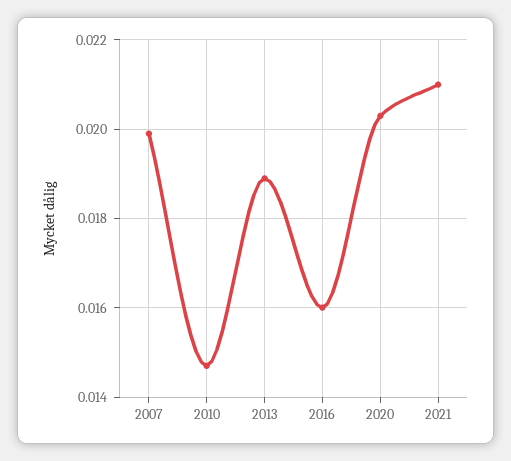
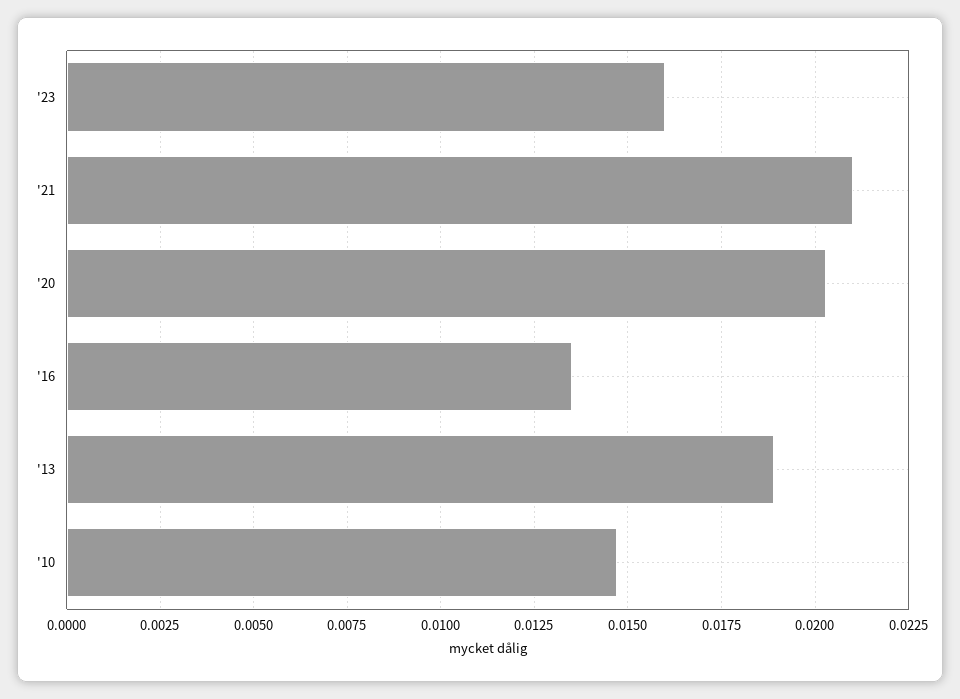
2007: 0.02 -> none
2016: 0.016 -> 0.0135
'23: none -> 0.016

